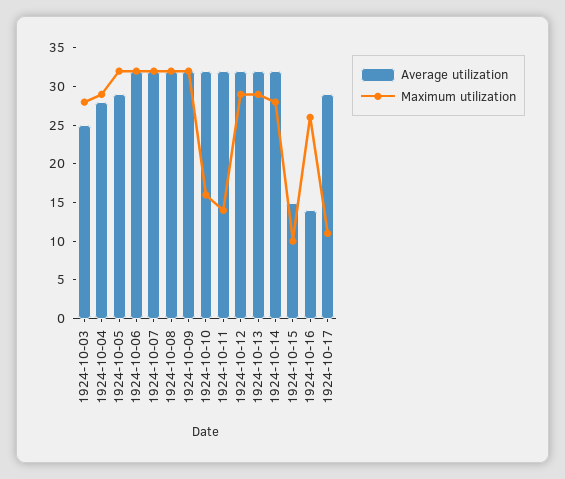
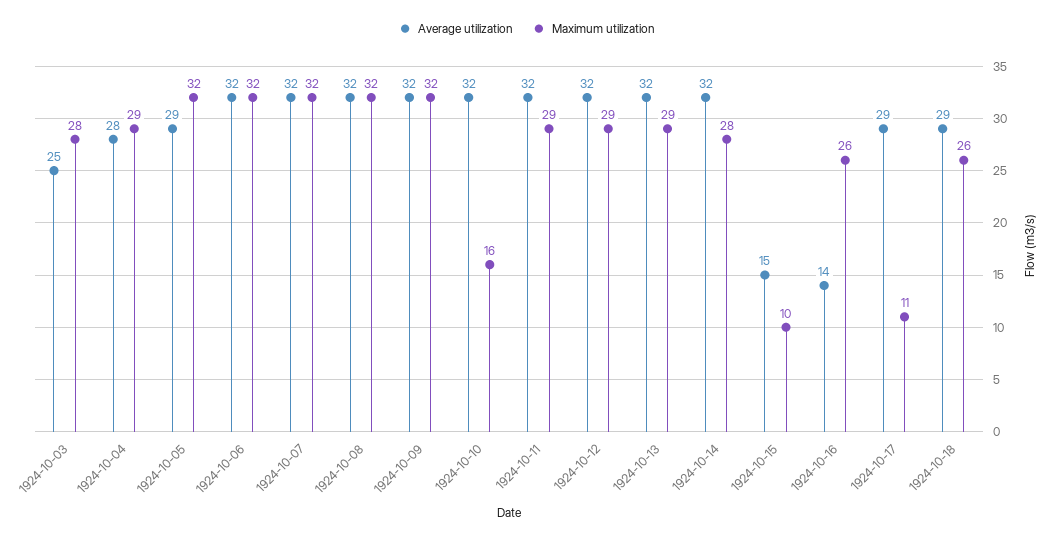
Maximum utilization, 1924-10-11: 15 -> 29
Average utilization, 1924-10-18: none -> 29
Maximum utilization, 1924-10-18: none -> 26

